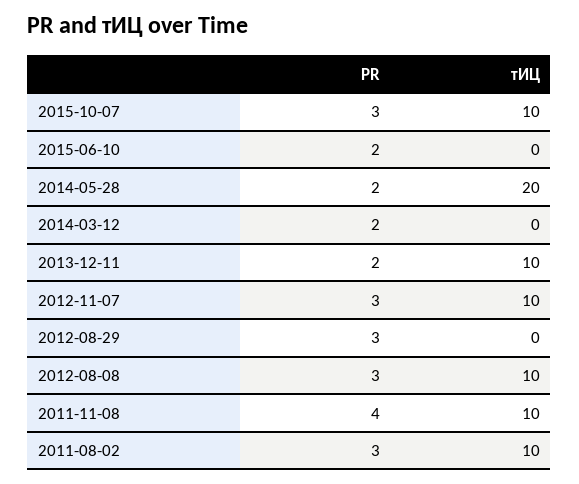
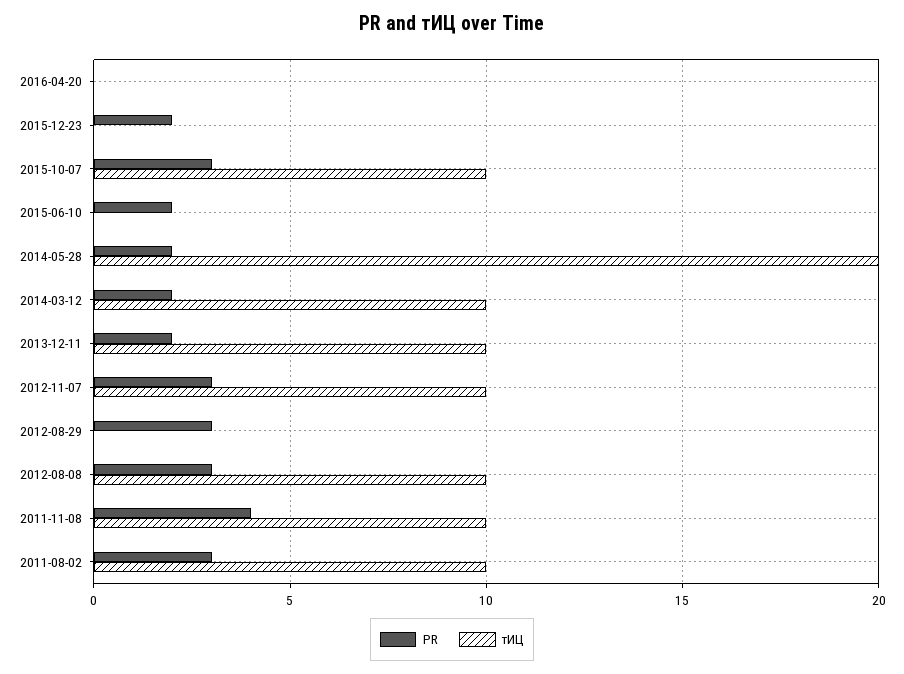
тИЦ, 2014-03-12: 0 -> 10
PR, 2016-04-20: none -> 0
тИЦ, 2016-04-20: none -> 0
PR, 2015-12-23: none -> 2
тИЦ, 2015-12-23: none -> 0

